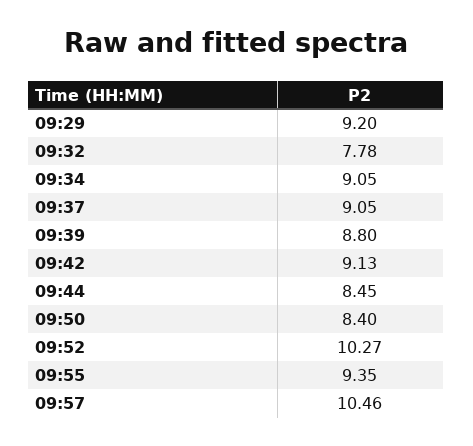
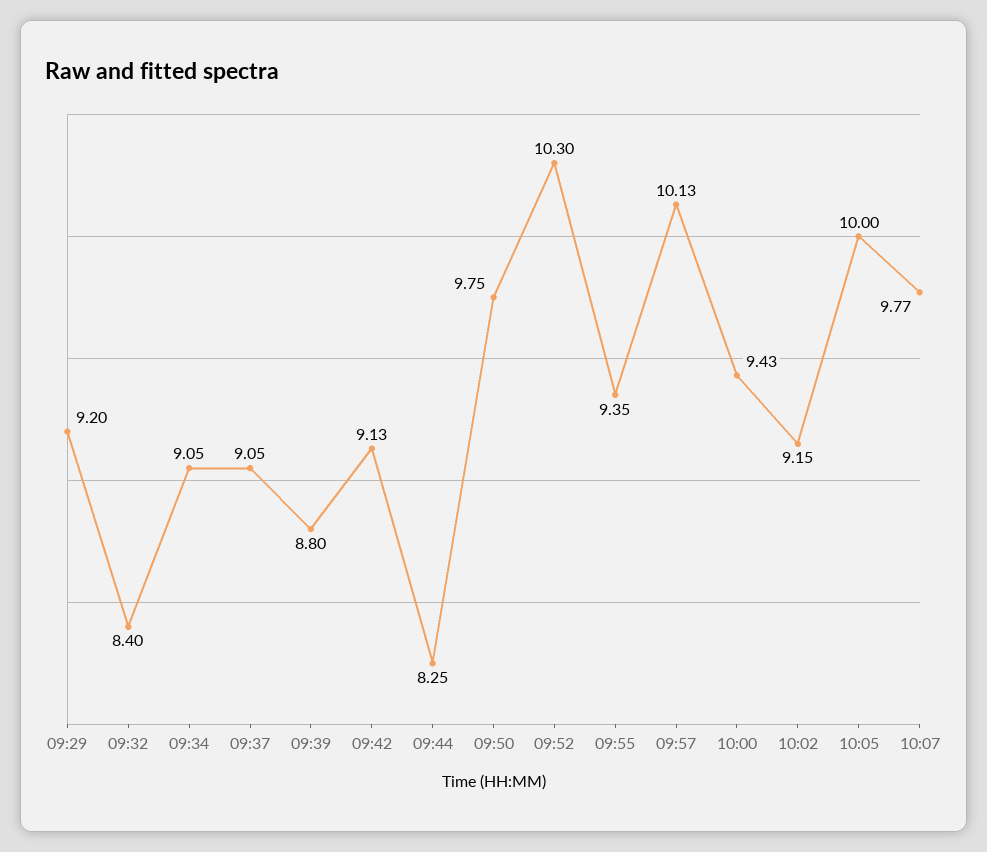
09:32: 7.78 -> 8.4
09:44: 8.45 -> 8.25
09:50: 8.4 -> 9.75
09:52: 10.27 -> 10.3
09:57: 10.46 -> 10.13
10:00: none -> 9.43
10:02: none -> 9.15
10:05: none -> 10
10:07: none -> 9.77

